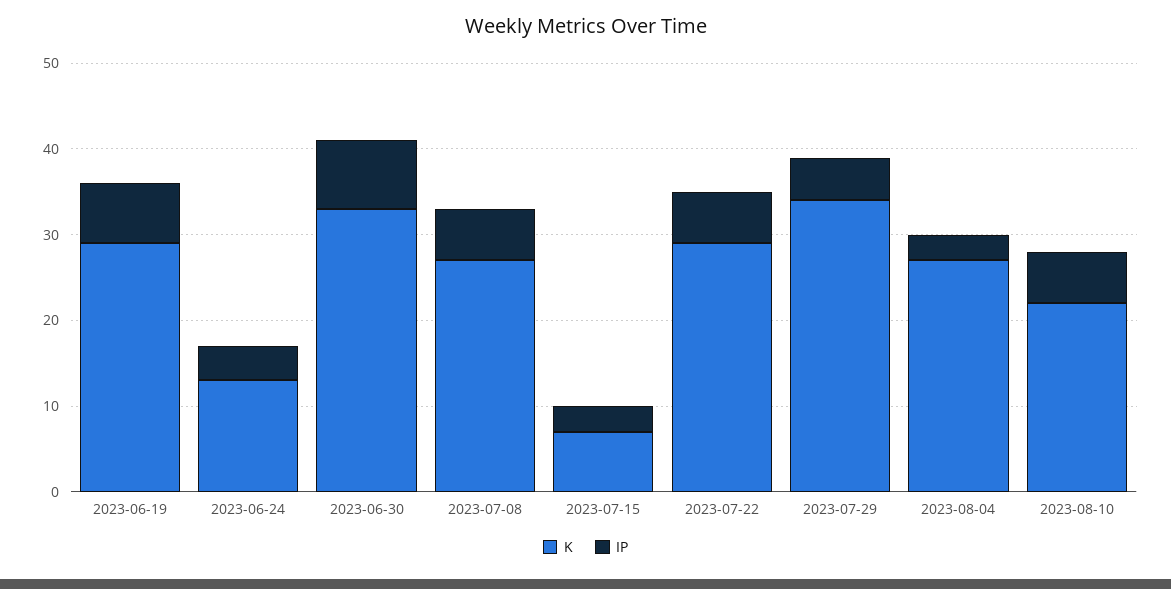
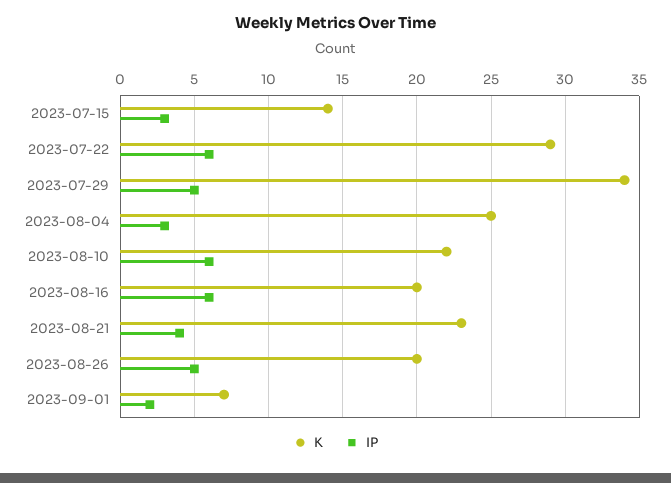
K, 2023-06-19: 29 -> none
IP, 2023-06-19: 7 -> none
K, 2023-06-24: 13 -> none
IP, 2023-06-24: 4 -> none
K, 2023-06-30: 33 -> none
IP, 2023-06-30: 8 -> none
K, 2023-07-08: 27 -> none
IP, 2023-07-08: 6 -> none
K, 2023-07-15: 7 -> 14
K, 2023-08-04: 27 -> 25
K, 2023-08-16: none -> 20
IP, 2023-08-16: none -> 6
K, 2023-08-21: none -> 23
IP, 2023-08-21: none -> 4
K, 2023-08-26: none -> 20
IP, 2023-08-26: none -> 5
K, 2023-09-01: none -> 7
IP, 2023-09-01: none -> 2

